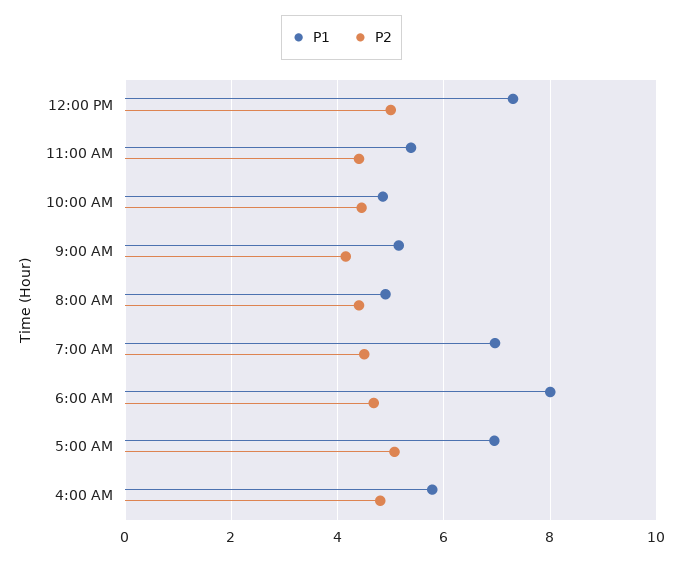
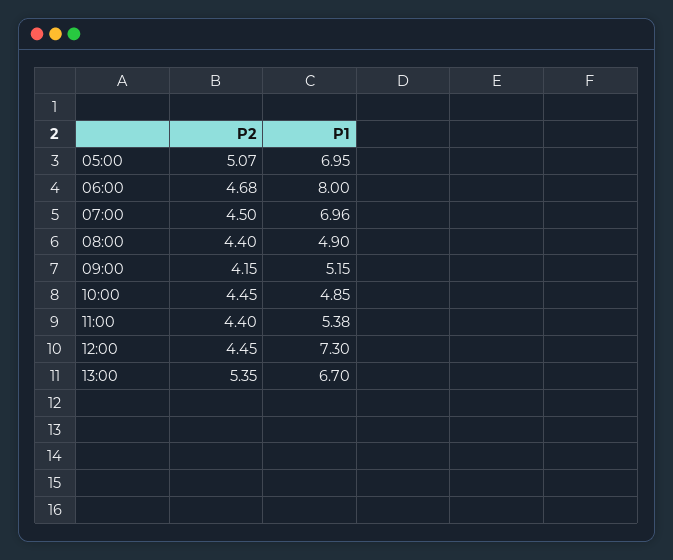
P2, 12:00 PM: 5 -> 4.45
P1, 4:00 AM: 5.8 -> none
P2, 4:00 AM: 4.8 -> none
P2, 13:00: none -> 5.35
P1, 13:00: none -> 6.7

